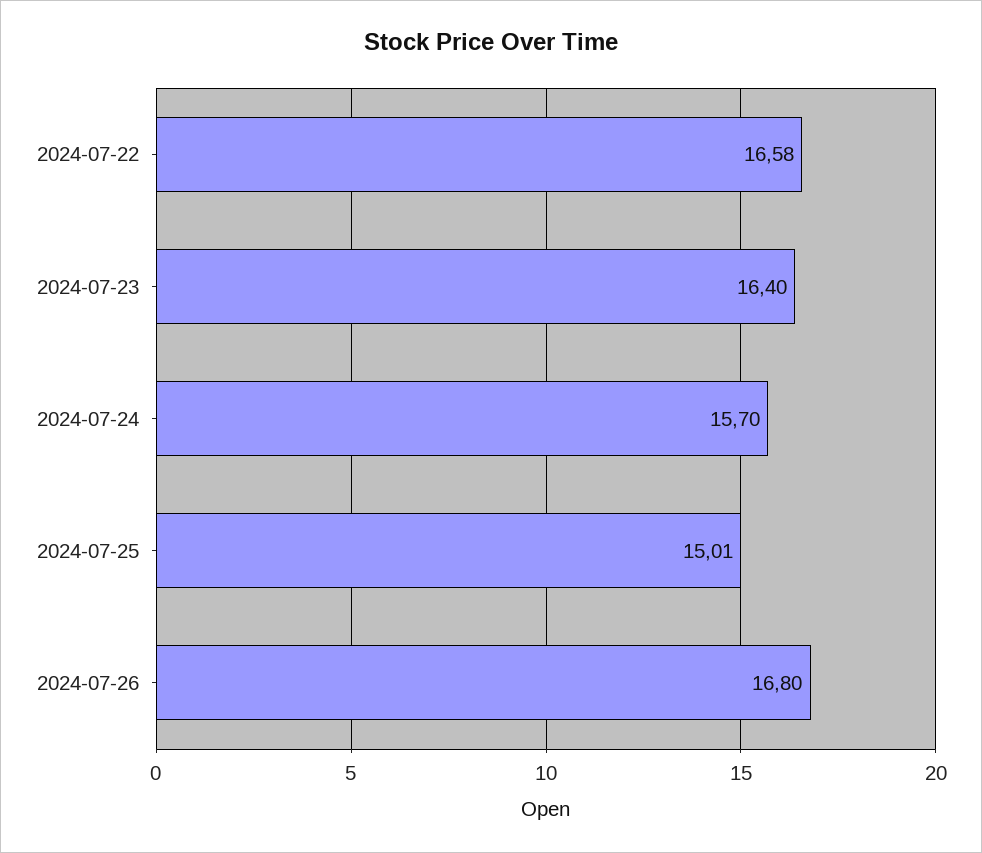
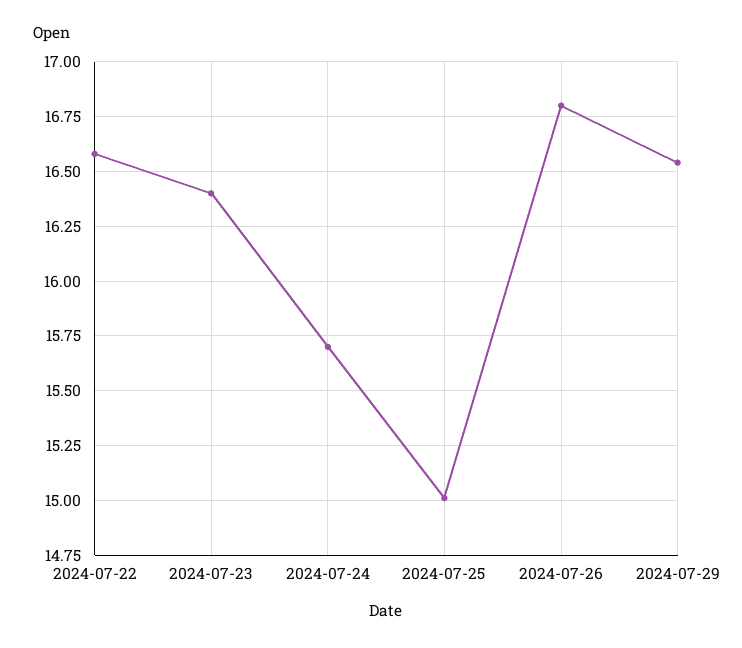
2024-07-29: none -> 16.55

